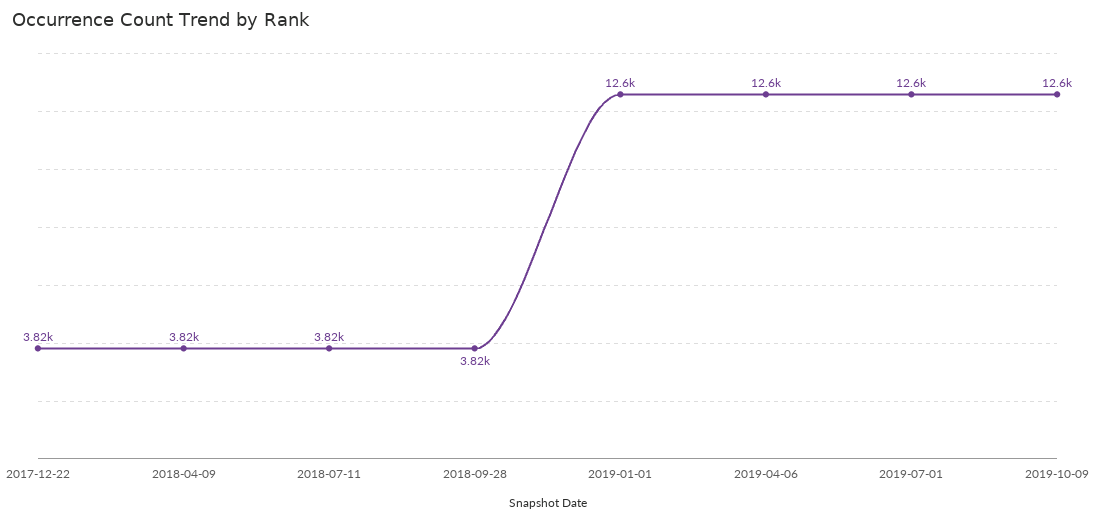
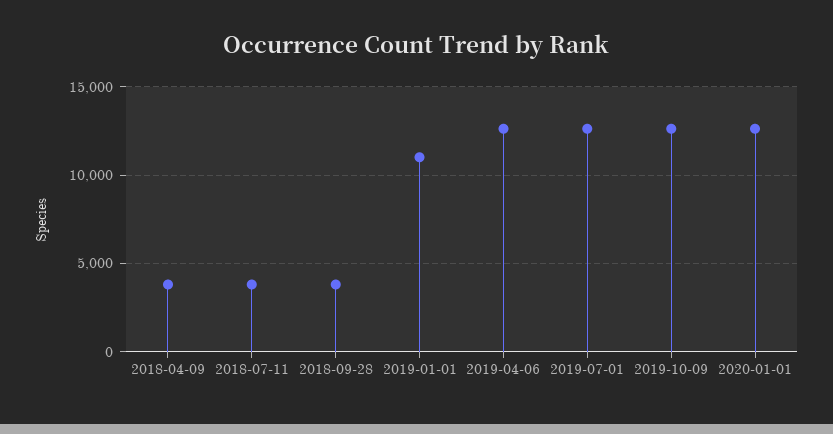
2017-12-22: 3820 -> none
2019-01-01: 12600 -> 11000
2020-01-01: none -> 12500

